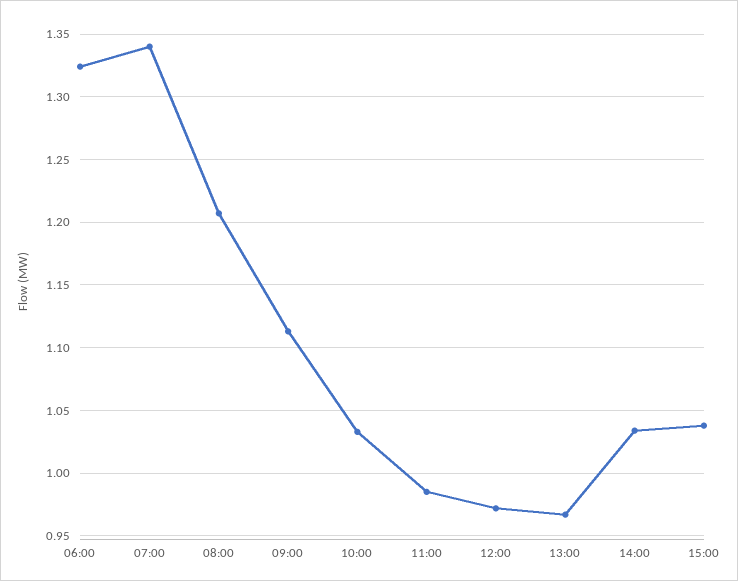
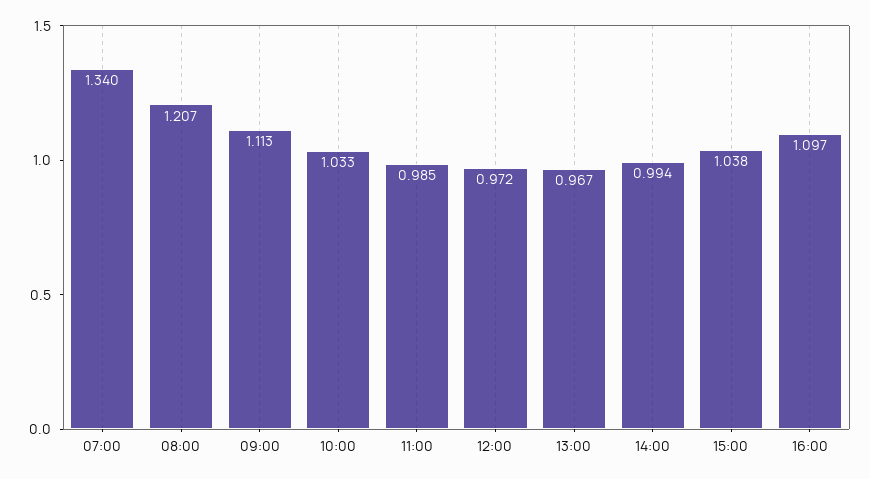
06:00: 1.325 -> none
14:00: 1.035 -> 0.994
16:00: none -> 1.097

